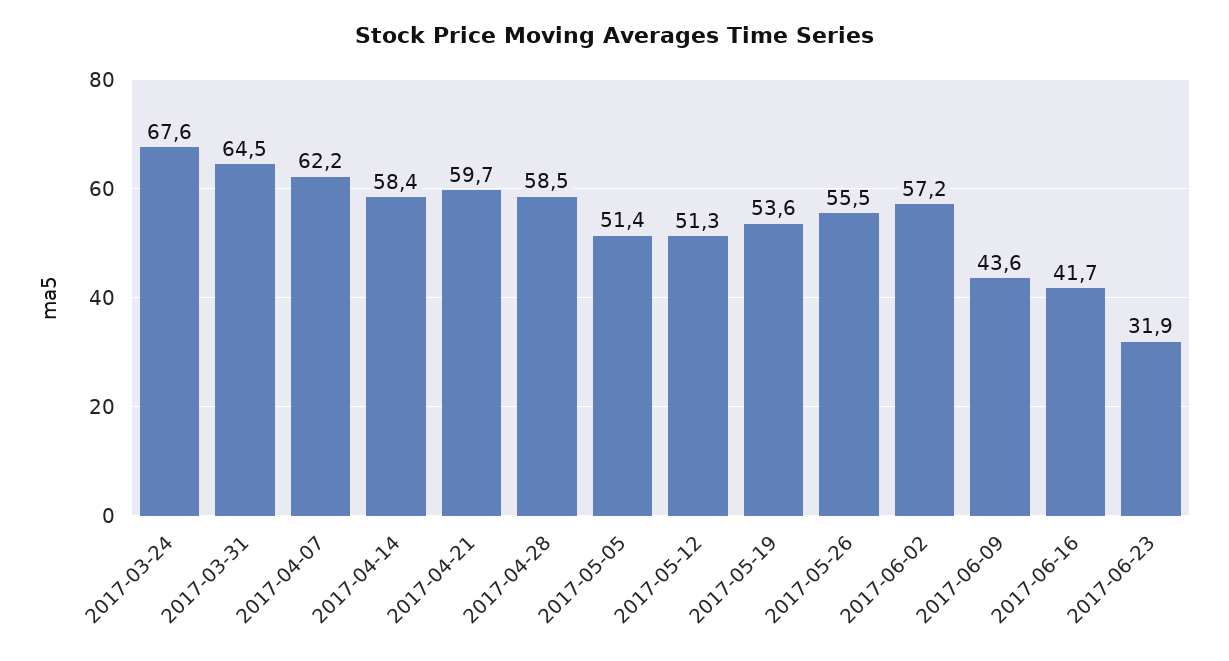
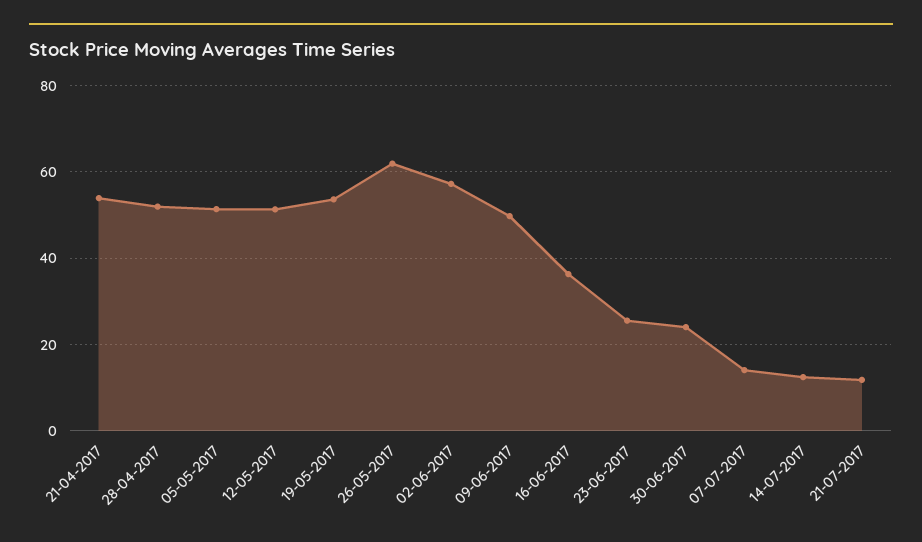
2017-03-24: 67.6 -> none
2017-03-31: 64.5 -> none
2017-04-07: 62.2 -> none
2017-04-14: 58.4 -> none
2017-04-21: 59.7 -> 54
2017-04-28: 58.5 -> 52
2017-05-26: 55.5 -> 62
2017-06-09: 43.6 -> 50
2017-06-16: 41.7 -> 36
2017-06-23: 31.9 -> 26
30-06-2017: none -> 24
07-07-2017: none -> 14
14-07-2017: none -> 12
21-07-2017: none -> 12

